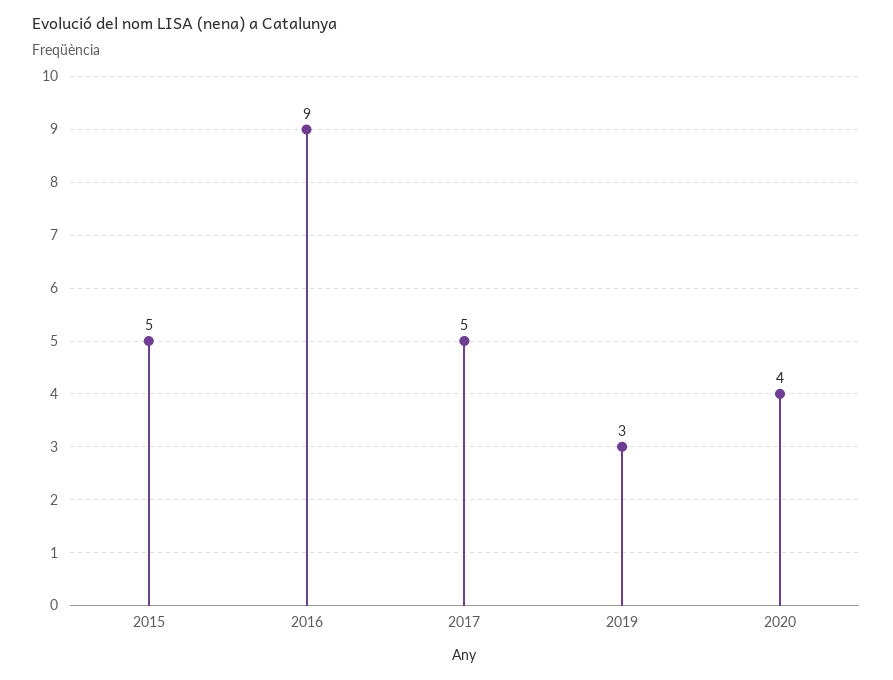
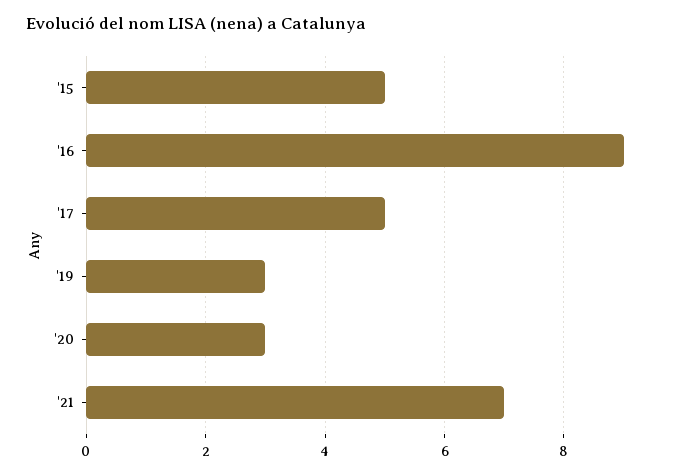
2020: 4 -> 3
'21: none -> 7

